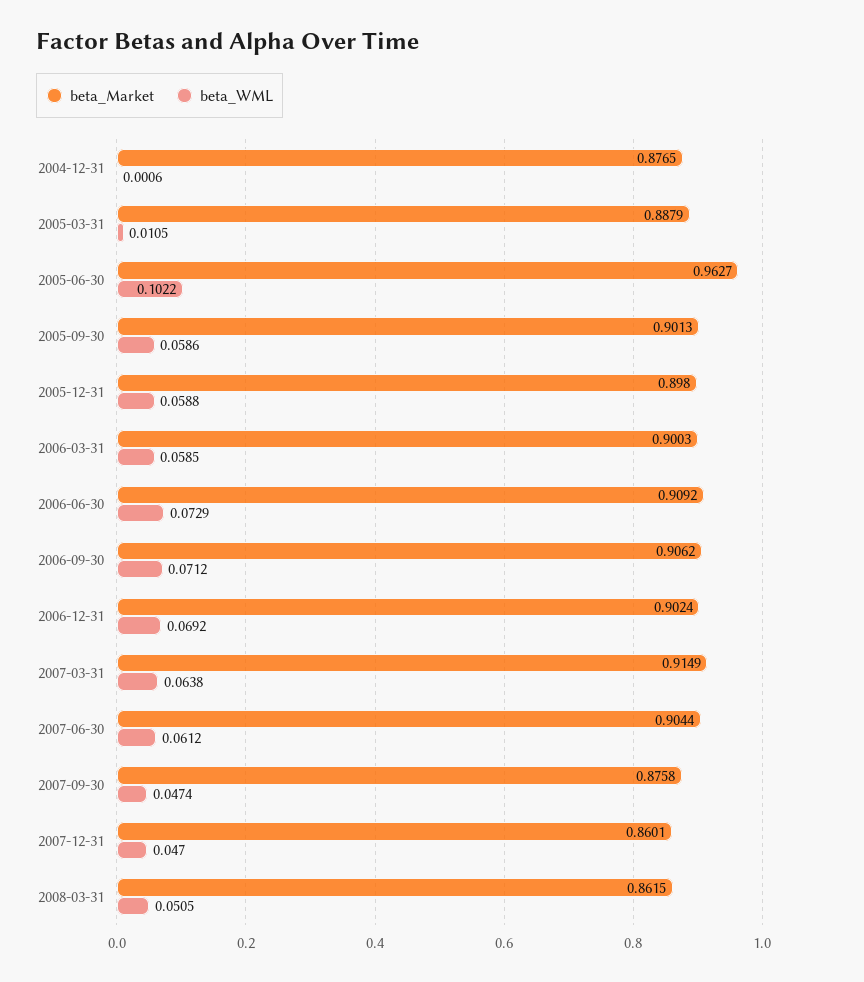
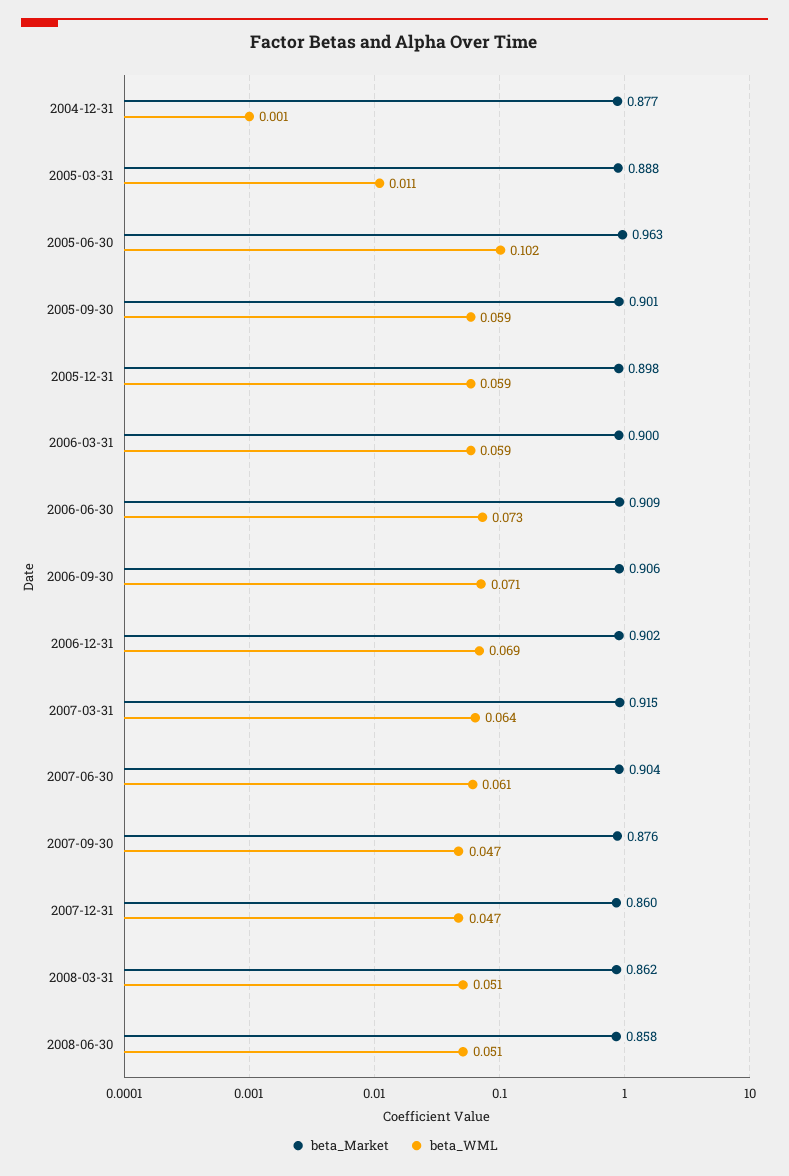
beta_Market, 2008-06-30: none -> 0.858
beta_WML, 2008-06-30: none -> 0.051

